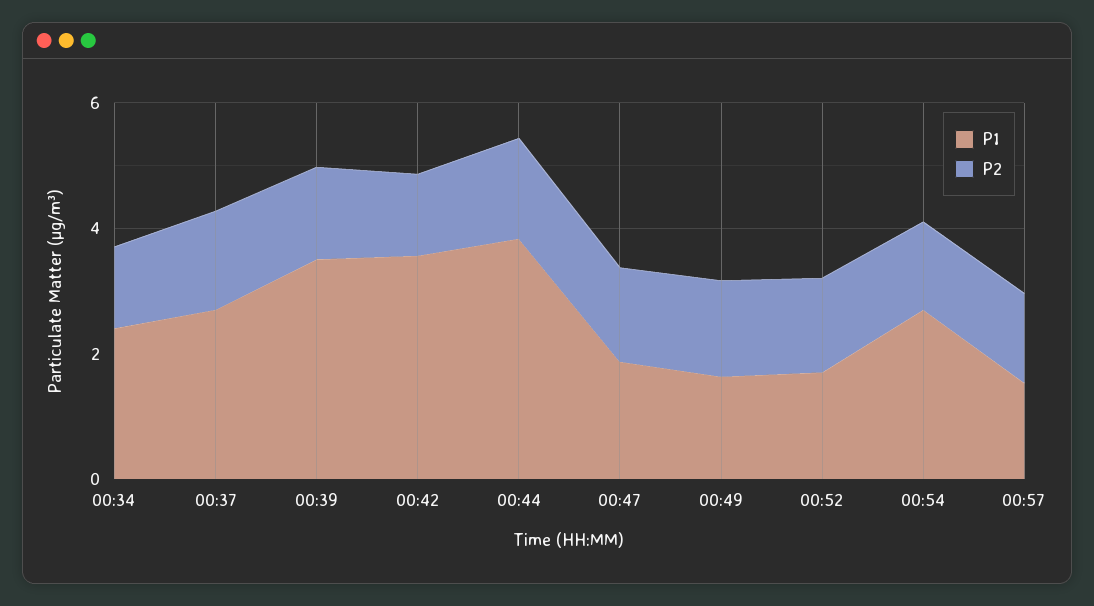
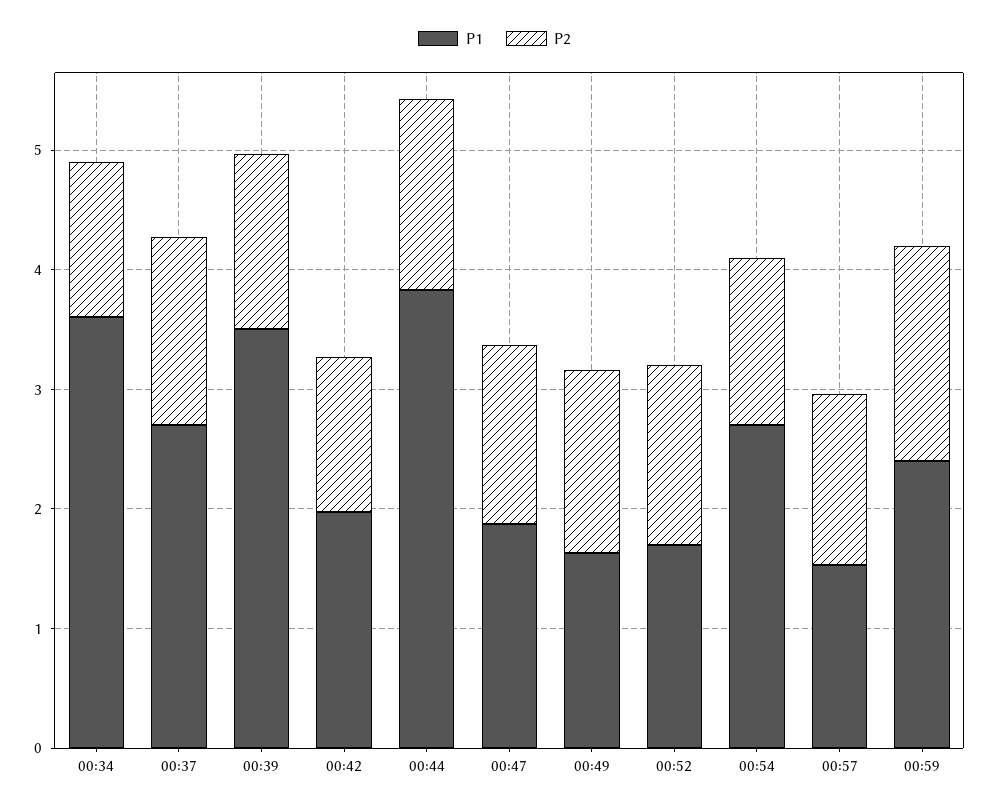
P1, 00:34: 2.5 -> 3.6
P1, 00:42: 3.5 -> 2
P1, 00:59: none -> 2.4
P2, 00:59: none -> 1.8

